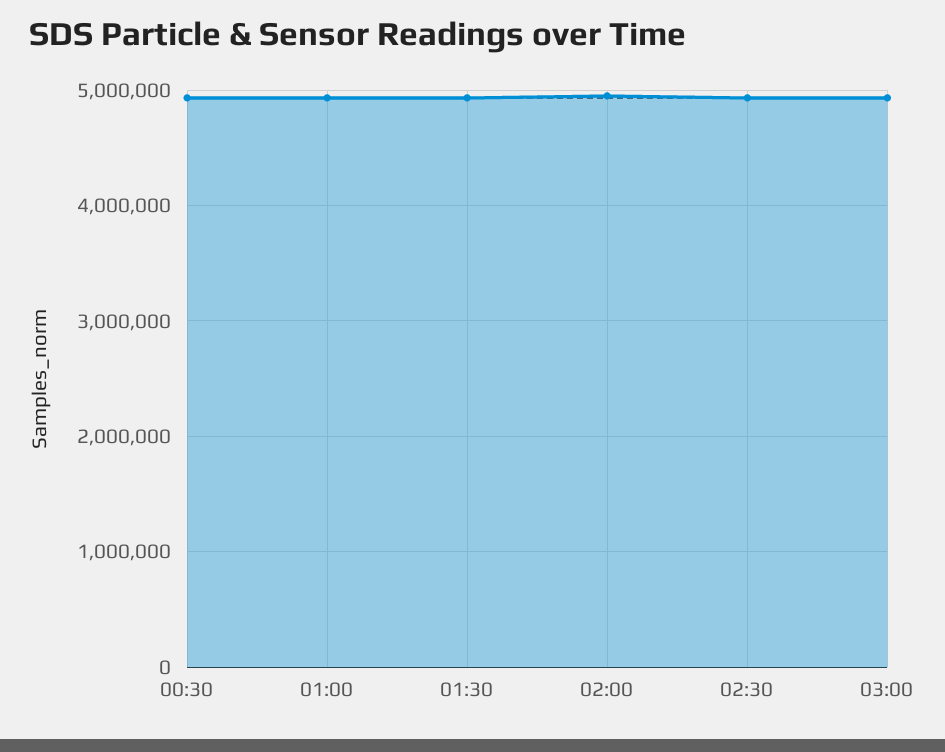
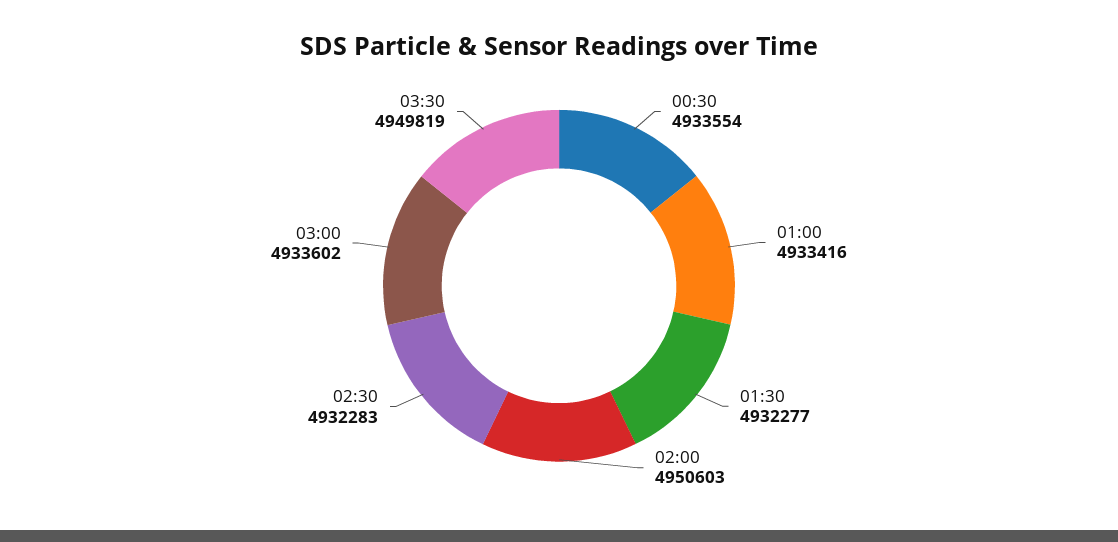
03:30: none -> 4949819

